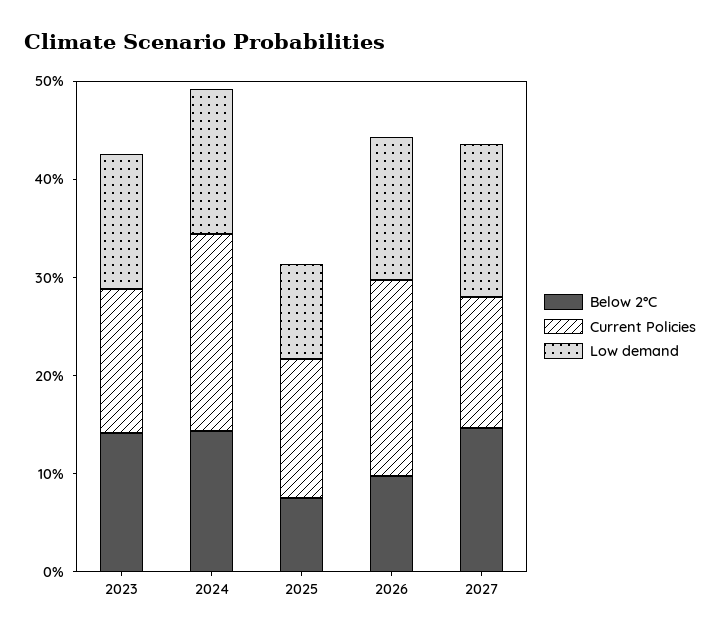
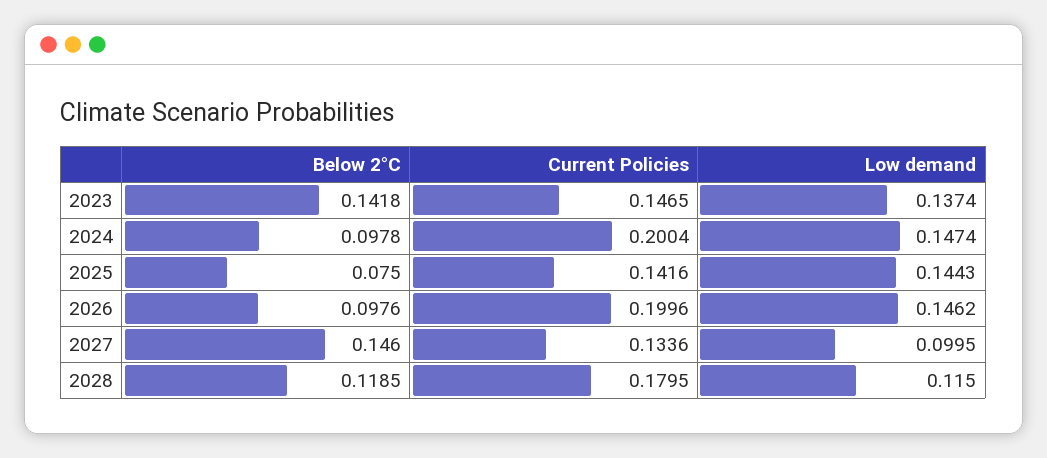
Below 2°C, 2024: 0.14 -> 0.0978
Low demand, 2025: 0.1 -> 0.1443
Low demand, 2027: 0.16 -> 0.0995
Below 2°C, 2028: none -> 0.1185
Current Policies, 2028: none -> 0.1795
Low demand, 2028: none -> 0.115

